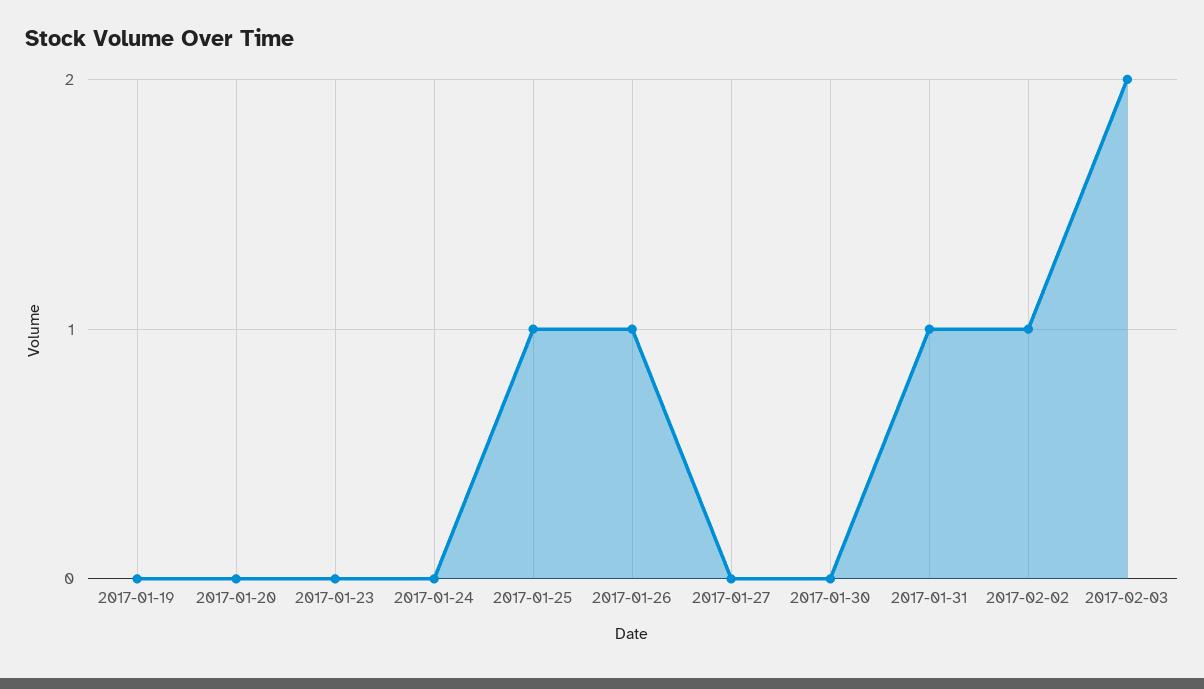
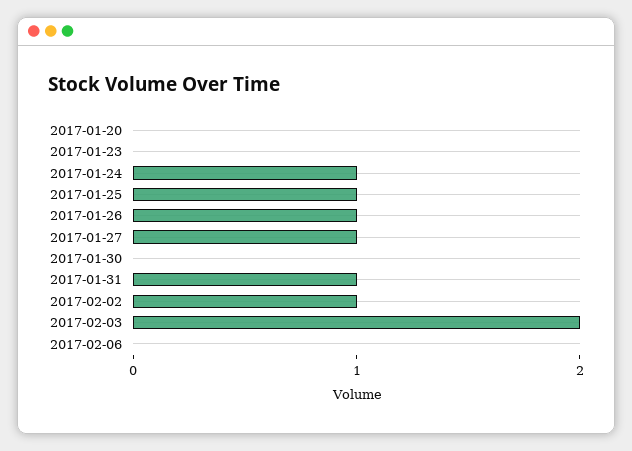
2017-01-19: 0 -> none
2017-01-24: 0 -> 1
2017-01-27: 0 -> 1
2017-02-06: none -> 0

